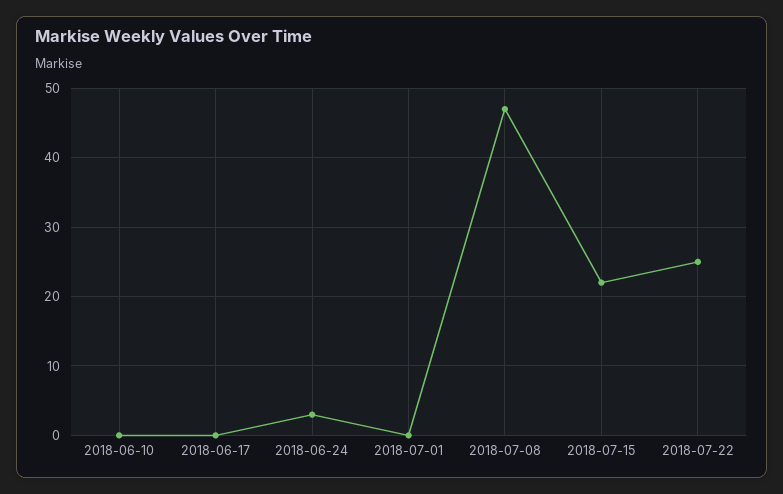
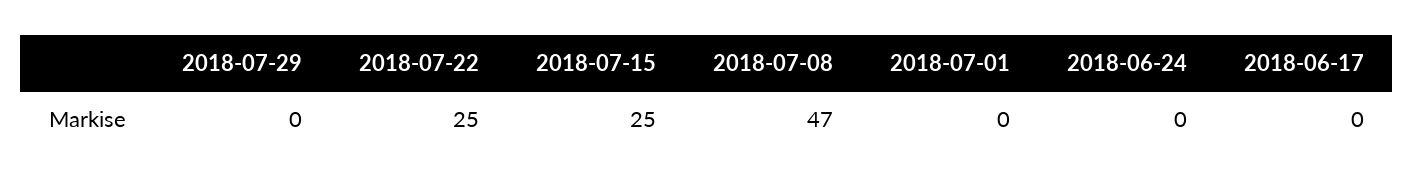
2018-06-10: 0 -> none
2018-06-24: 3 -> 0
2018-07-15: 22 -> 25
2018-07-29: none -> 0

